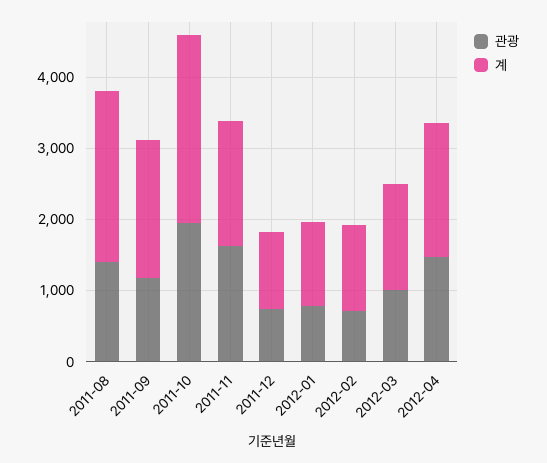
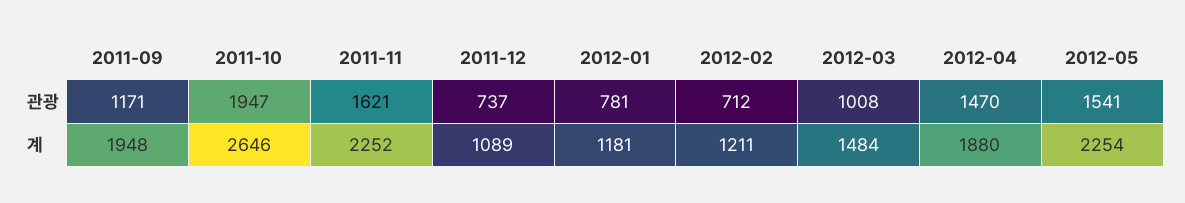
관광, 2011-08: 1400 -> none
계, 2011-08: 2400 -> none
계, 2011-11: 1800 -> 2252
관광, 2012-05: none -> 1541
계, 2012-05: none -> 2254

